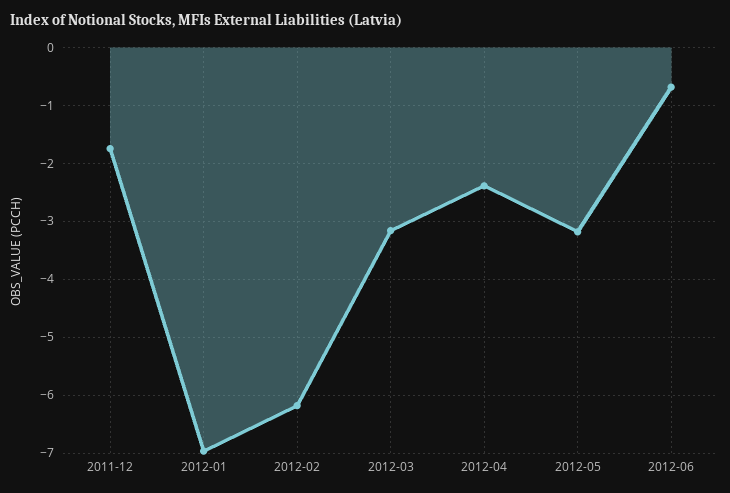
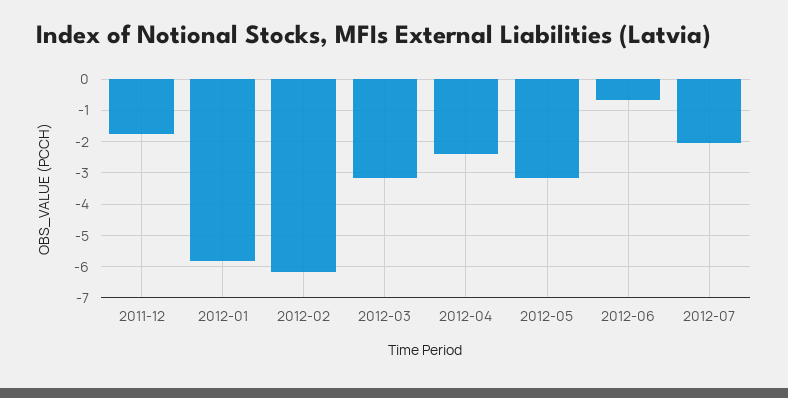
2012-01: -7 -> -5.8
2012-07: none -> -2

